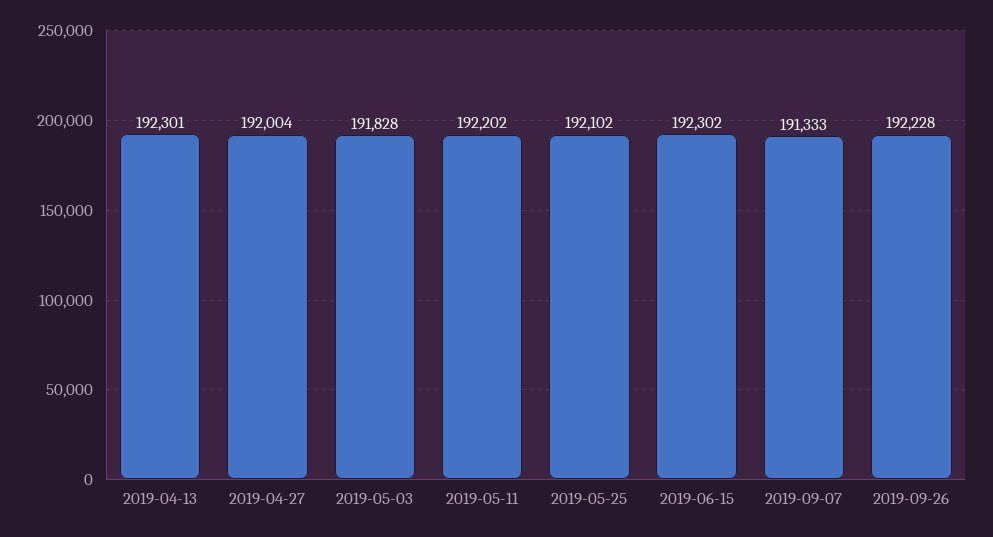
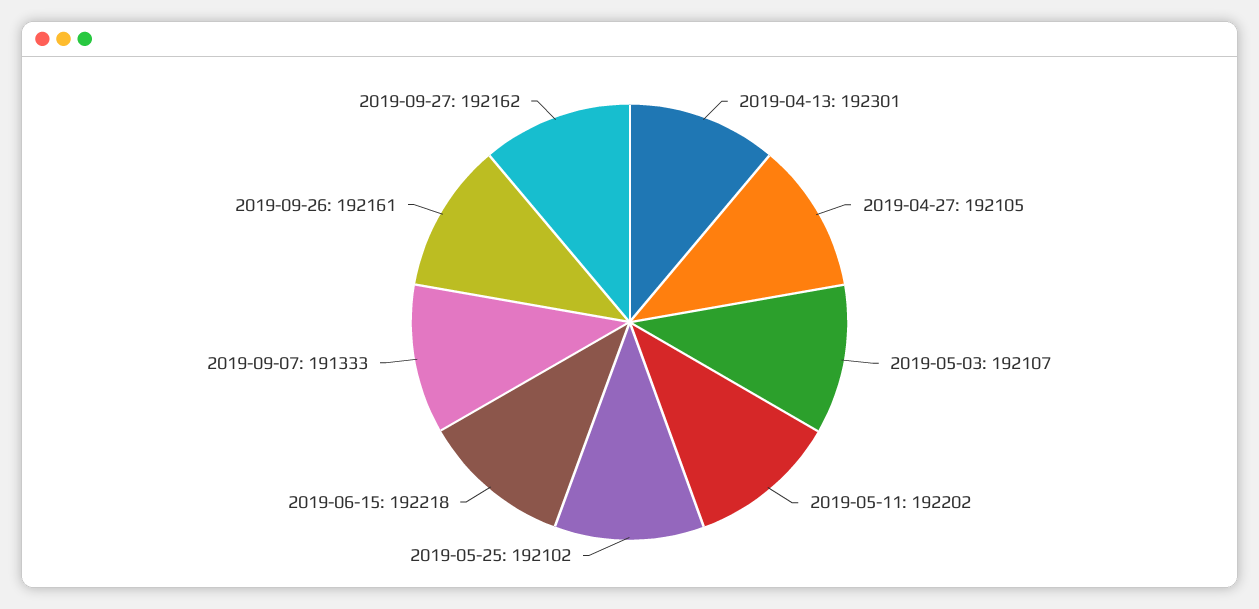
2019-04-27: 192004 -> 192105
2019-05-03: 191828 -> 192107
2019-06-15: 192302 -> 192218
2019-09-26: 192228 -> 192161
2019-09-27: none -> 192162

